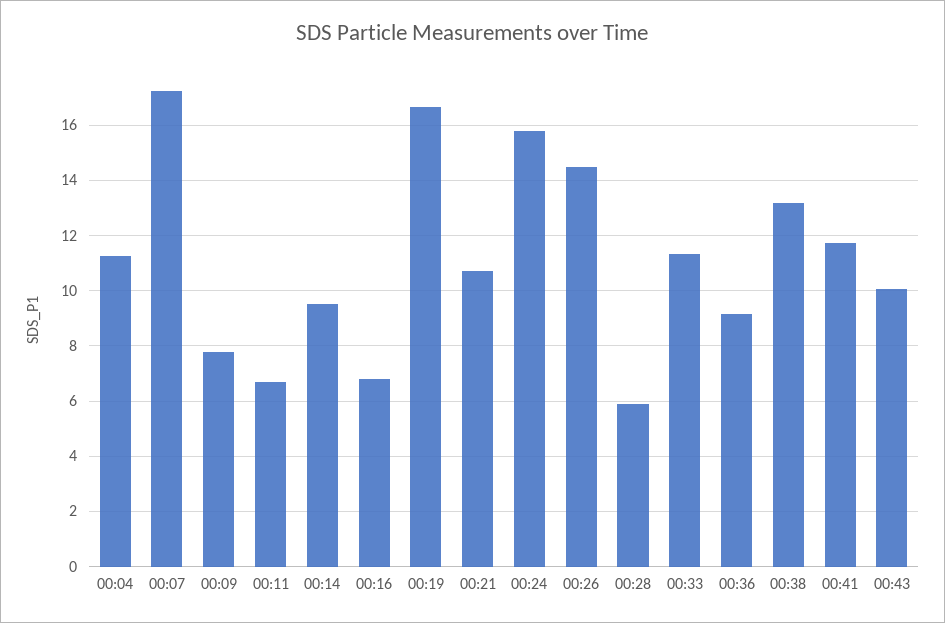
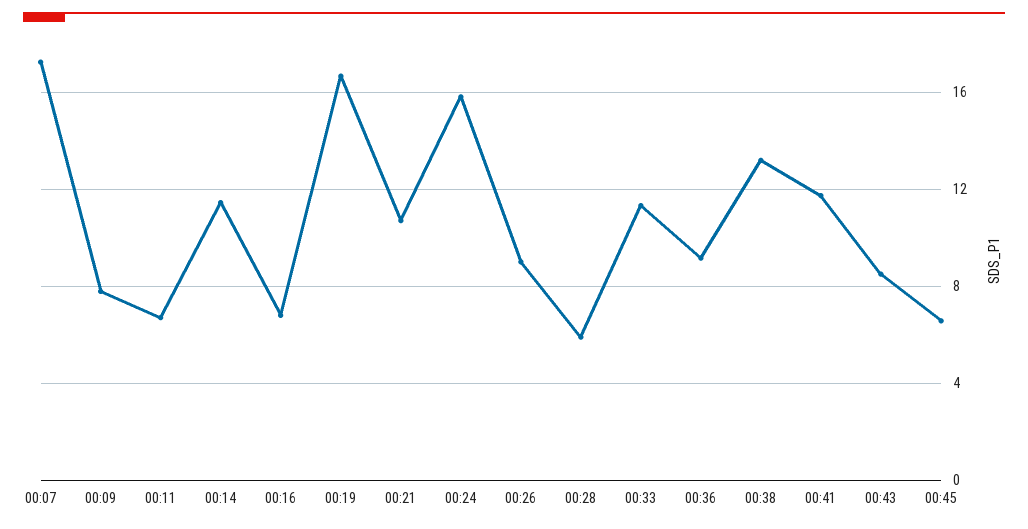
00:04: 11.25 -> none
00:14: 9.5 -> 11.5
00:26: 14.5 -> 9
00:43: 10 -> 8.5
00:45: none -> 6.5

